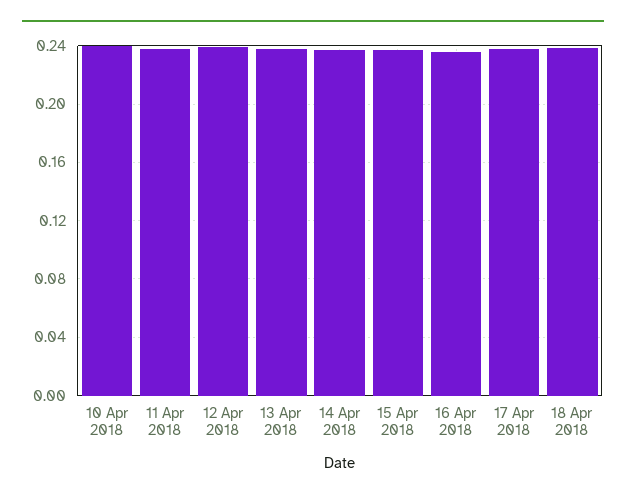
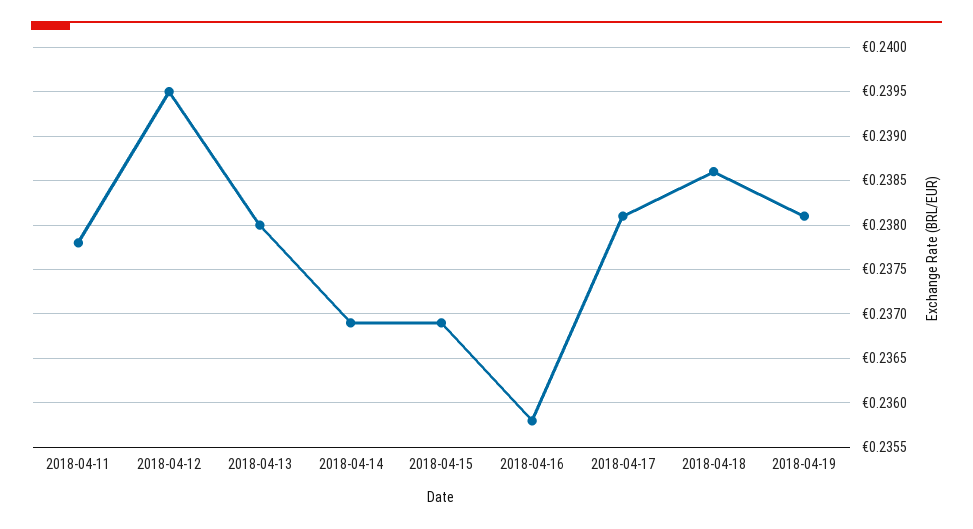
10 Apr 2018: 0.24 -> none
2018-04-19: none -> 0.2381

